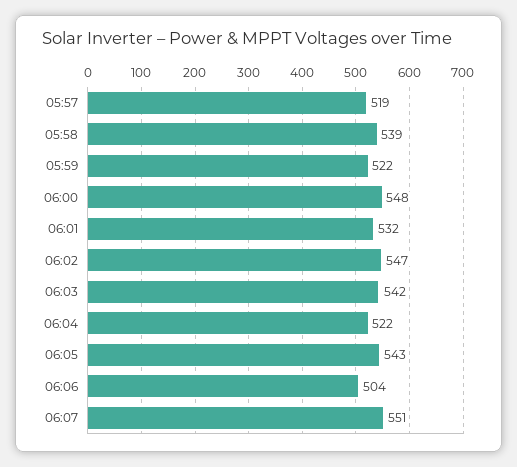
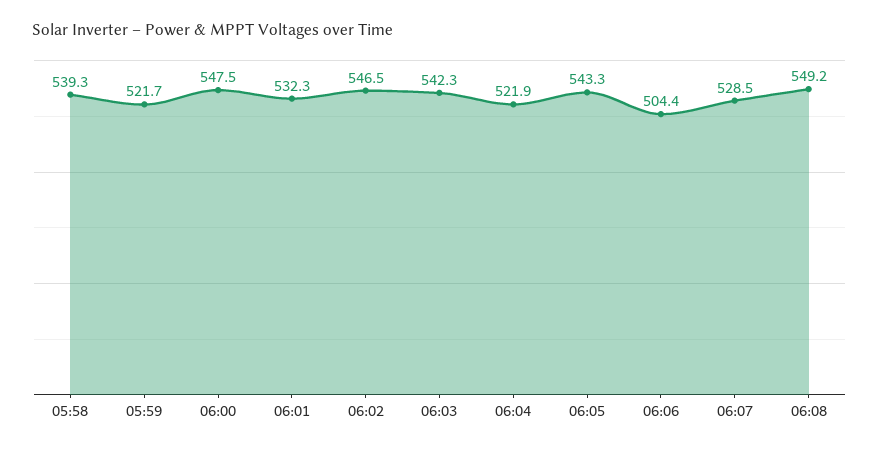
05:57: 519 -> none
06:07: 551 -> 528.5
06:08: none -> 549.2

